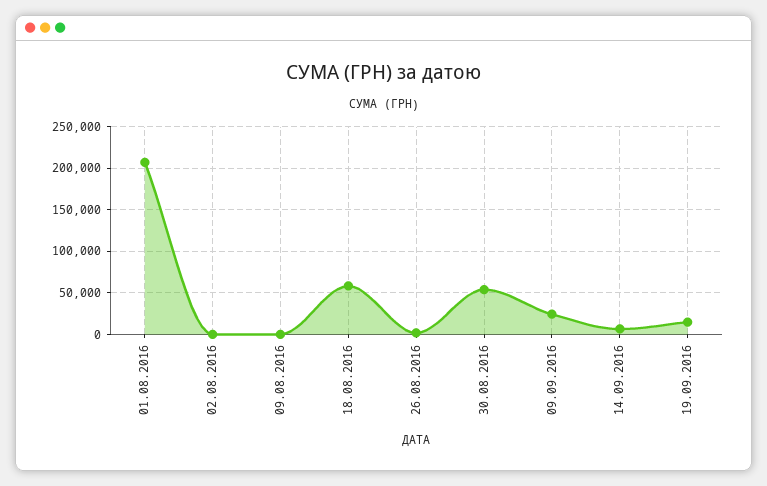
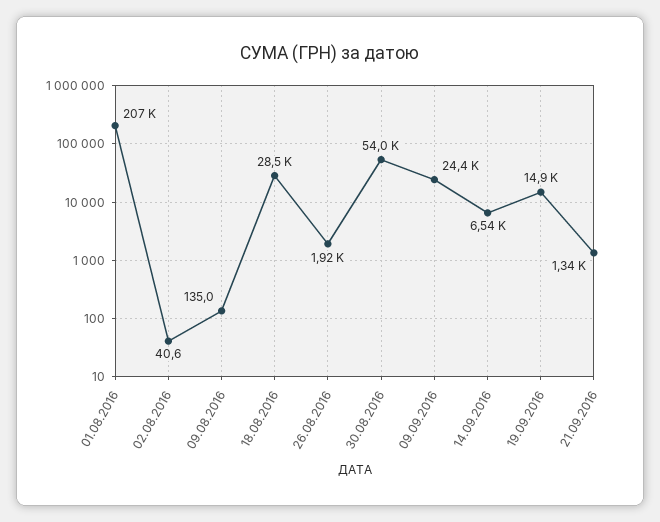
18.08.2016: 60000 -> 28500
21.09.2016: none -> 1340

